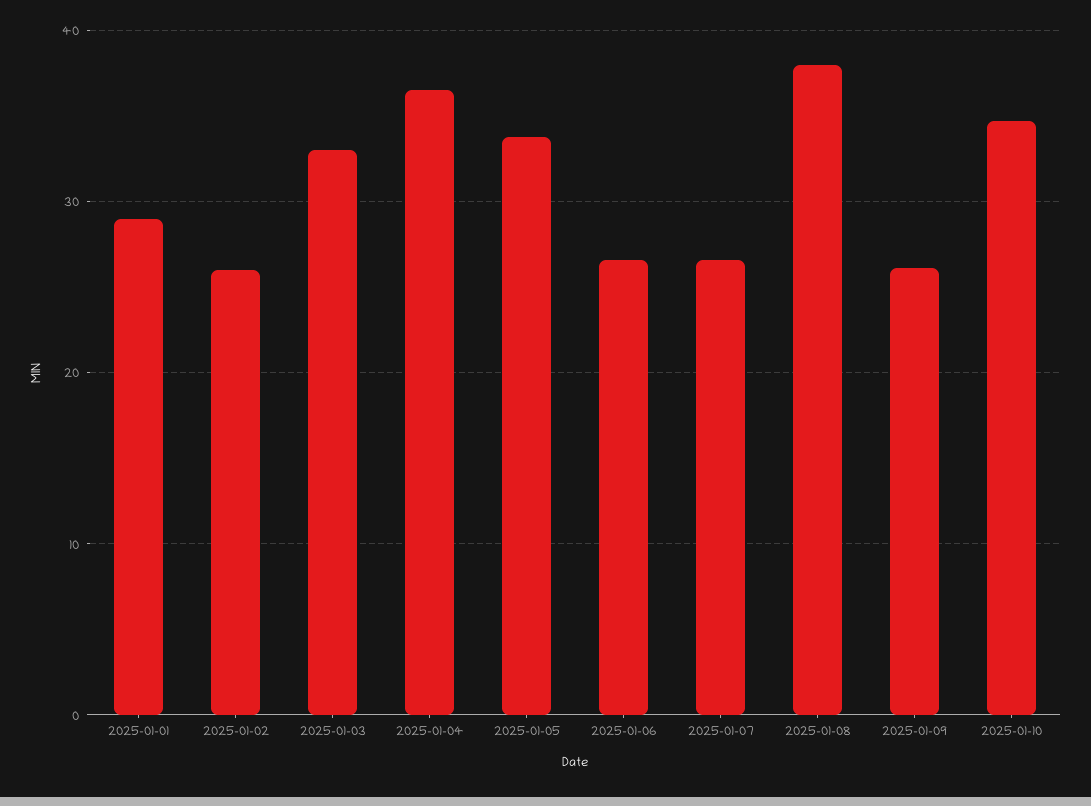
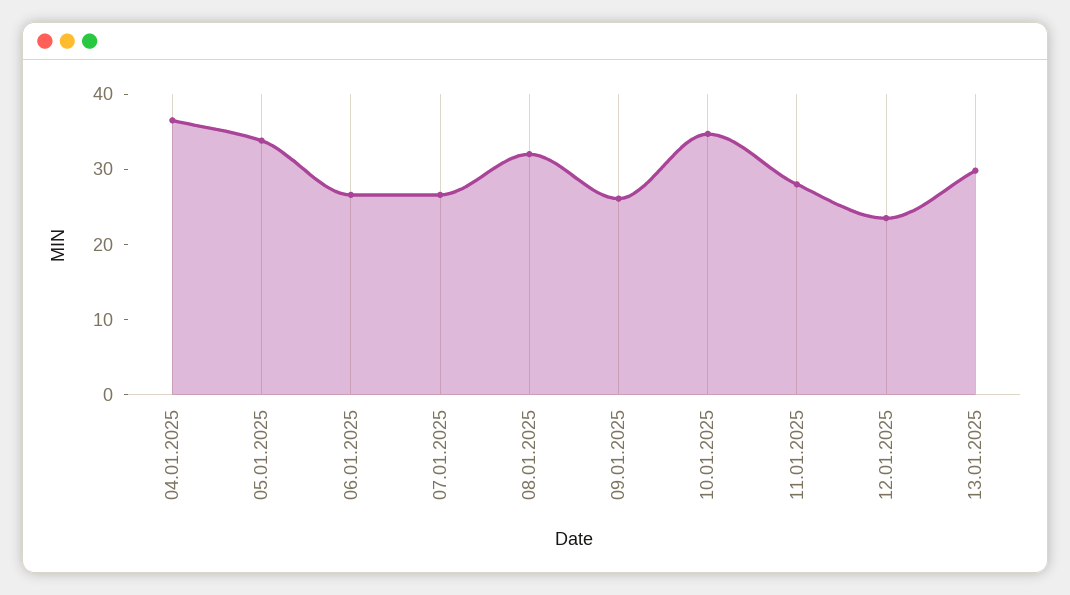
2025-01-01: 29 -> none
2025-01-02: 26 -> none
2025-01-03: 33 -> none
2025-01-08: 38 -> 32
11.01.2025: none -> 28
12.01.2025: none -> 24
13.01.2025: none -> 30

